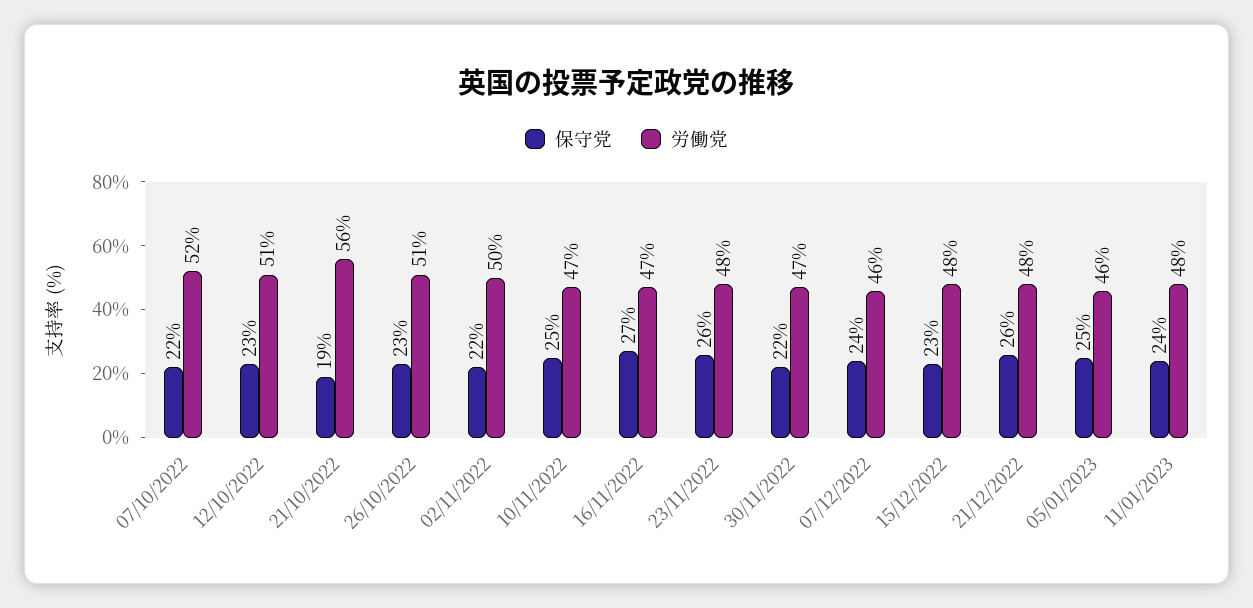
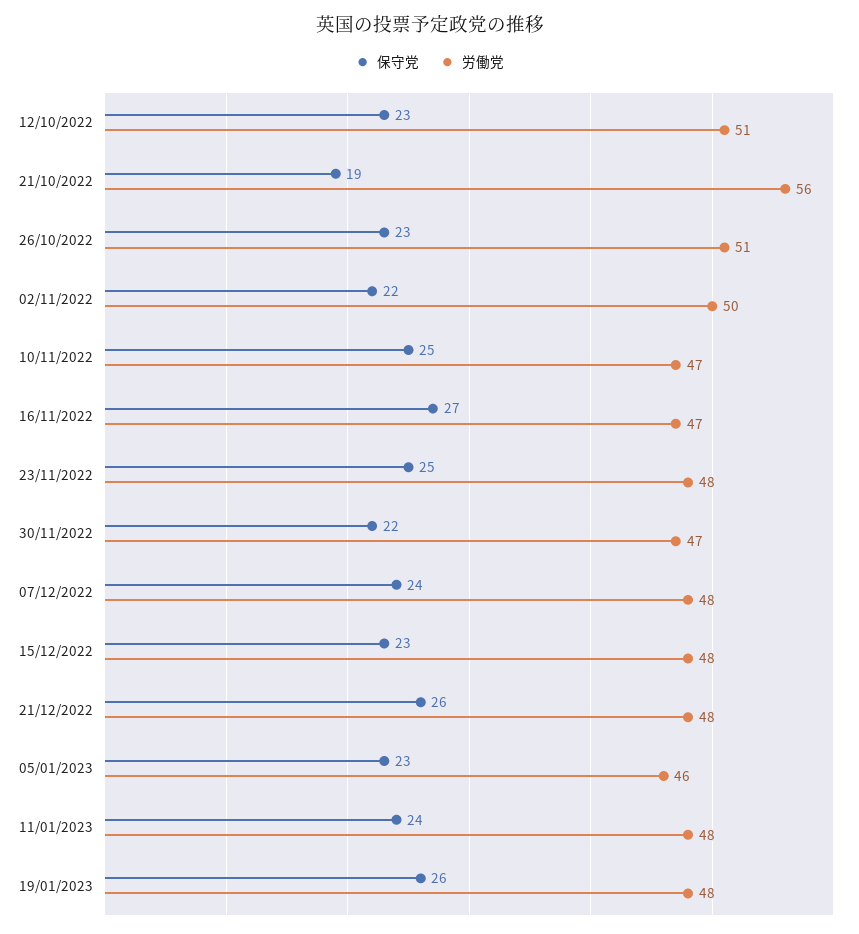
保守党, 07/10/2022: 22 -> none
労働党, 07/10/2022: 52 -> none
保守党, 23/11/2022: 26 -> 25
労働党, 07/12/2022: 46 -> 48
保守党, 05/01/2023: 25 -> 23
保守党, 19/01/2023: none -> 26
労働党, 19/01/2023: none -> 48

